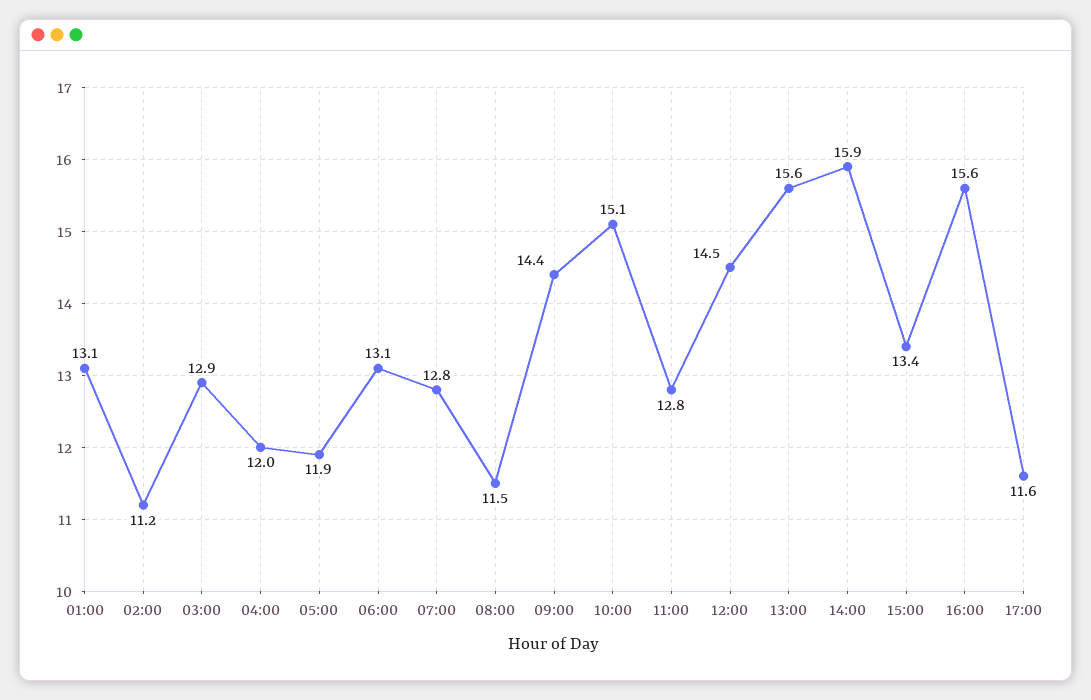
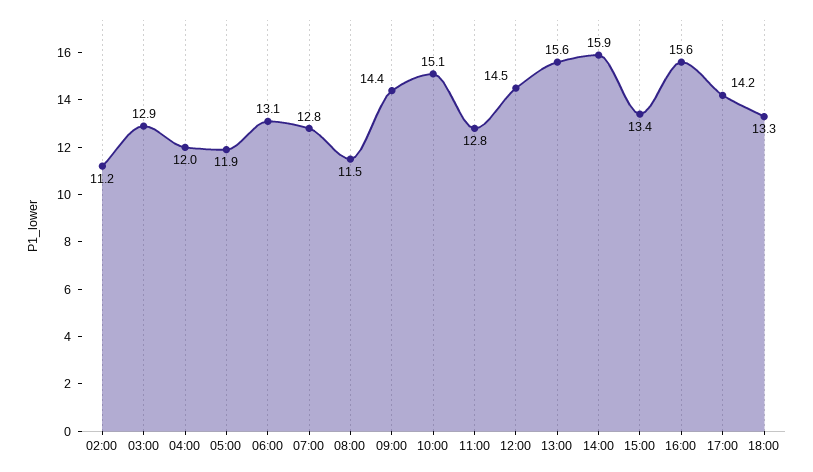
01:00: 13.1 -> none
17:00: 11.6 -> 14.2
18:00: none -> 13.3

